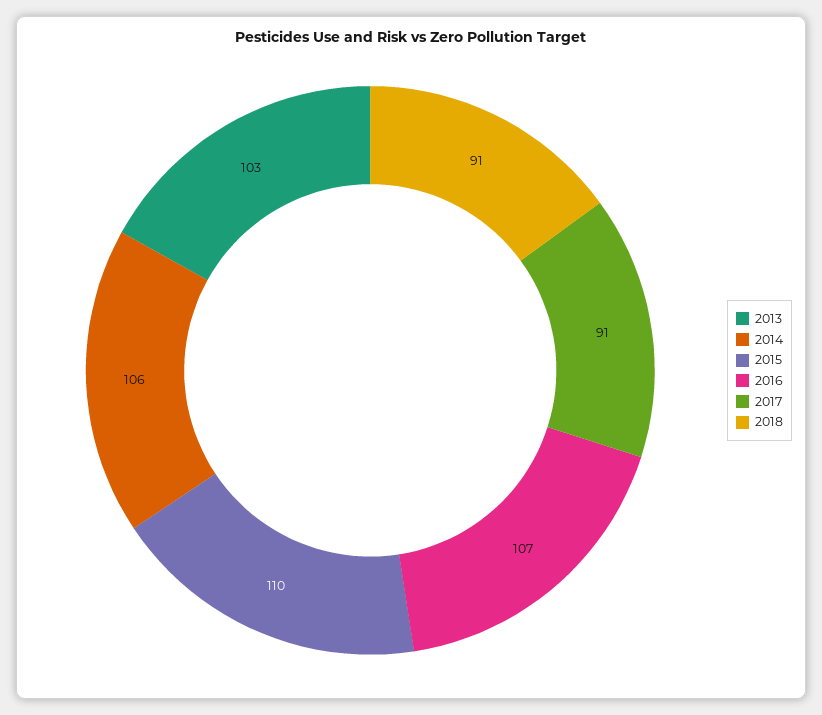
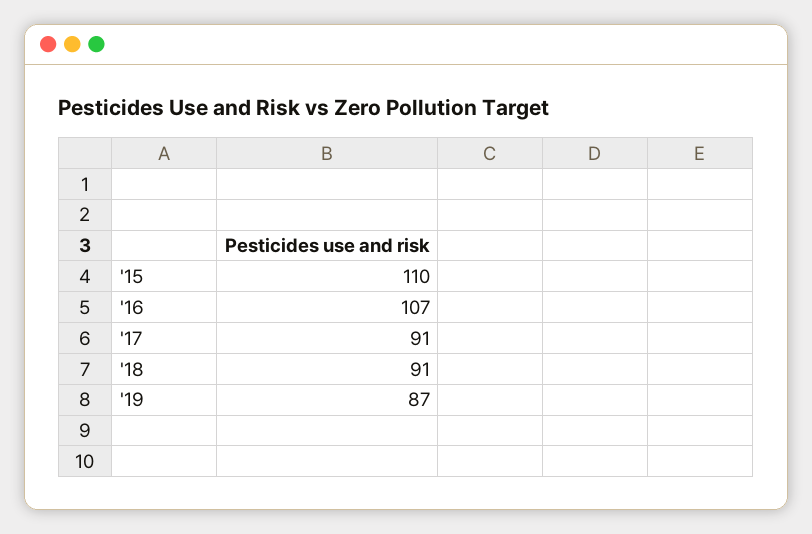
2013: 103 -> none
2014: 106 -> none
'19: none -> 87

